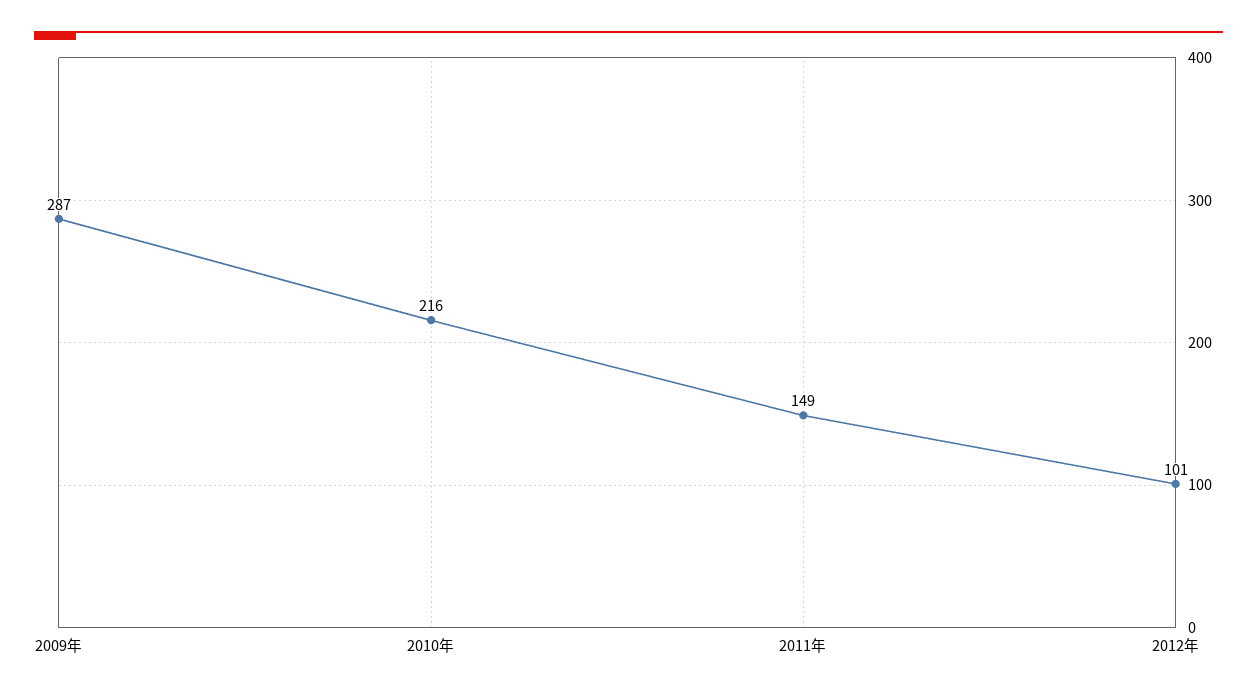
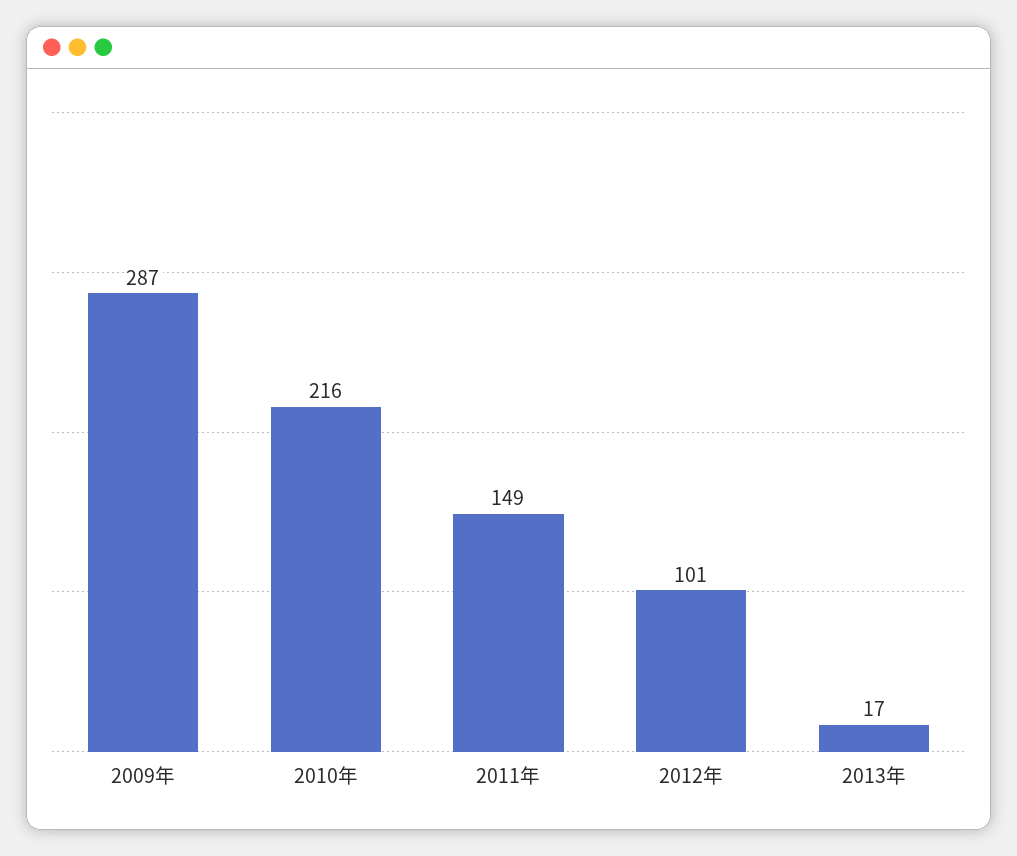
2013年: none -> 17

